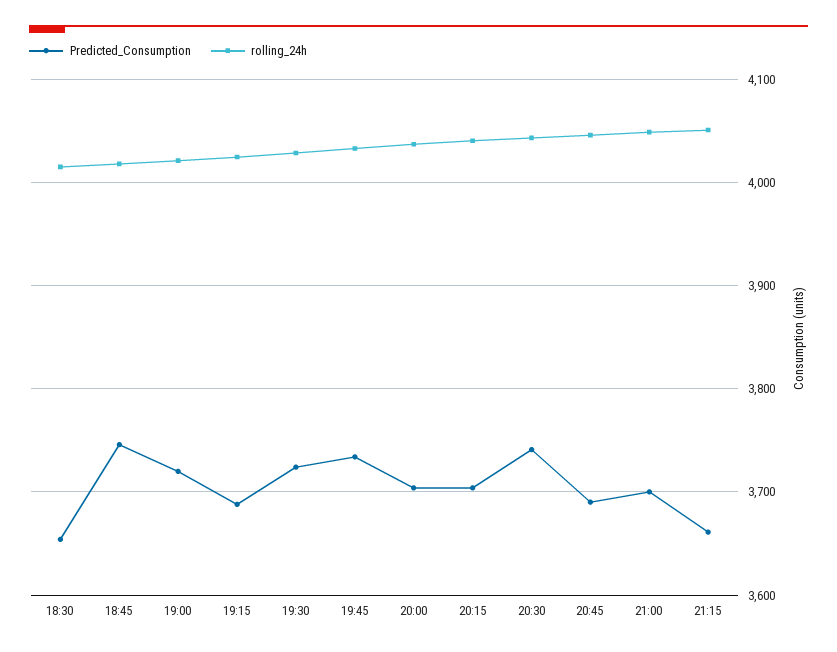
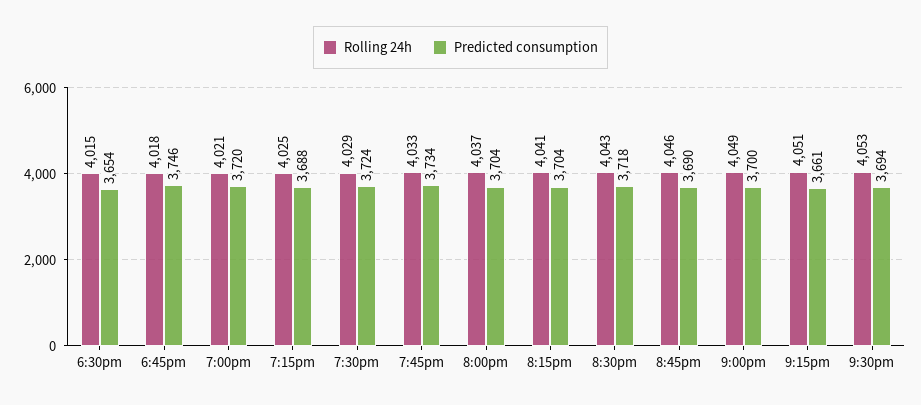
Predicted_Consumption, 20:30: 3740 -> 3718
rolling_24h, 9:30pm: none -> 4053
Predicted_Consumption, 9:30pm: none -> 3694

